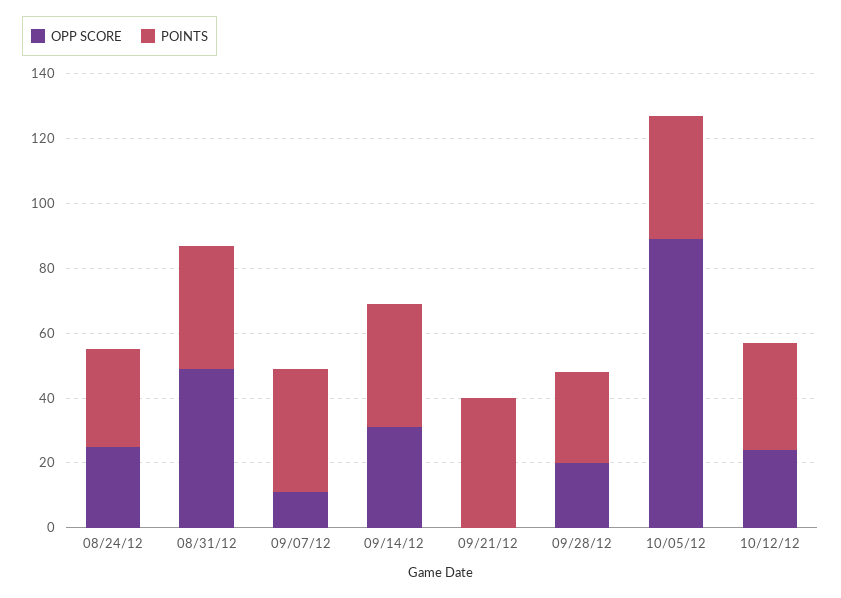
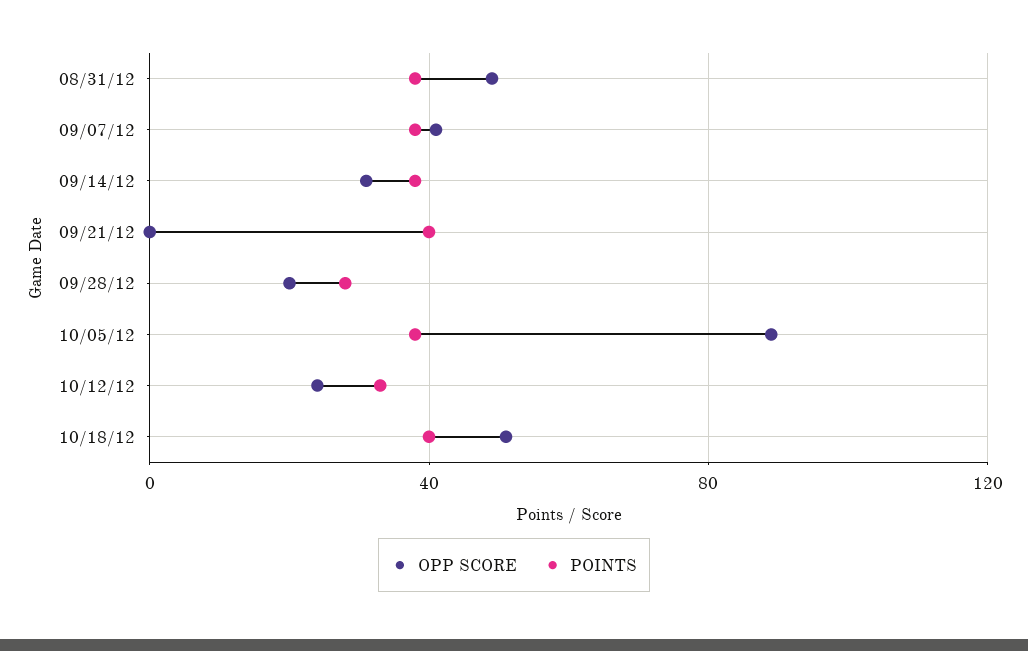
OPP SCORE, 08/24/12: 25 -> none
POINTS, 08/24/12: 30 -> none
OPP SCORE, 09/07/12: 10 -> 40
OPP SCORE, 10/18/12: none -> 50
POINTS, 10/18/12: none -> 40

